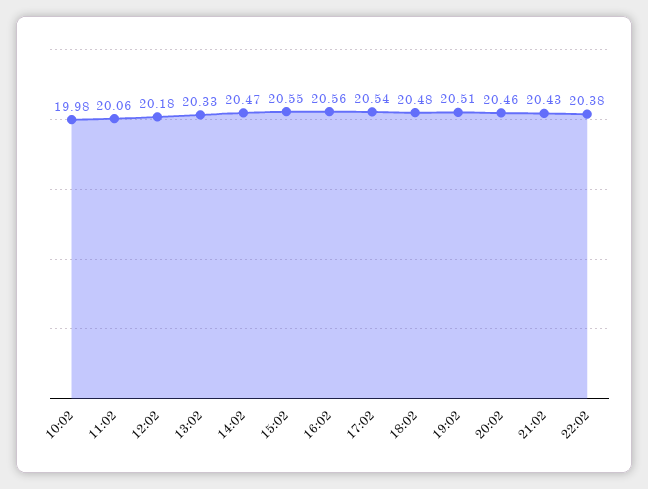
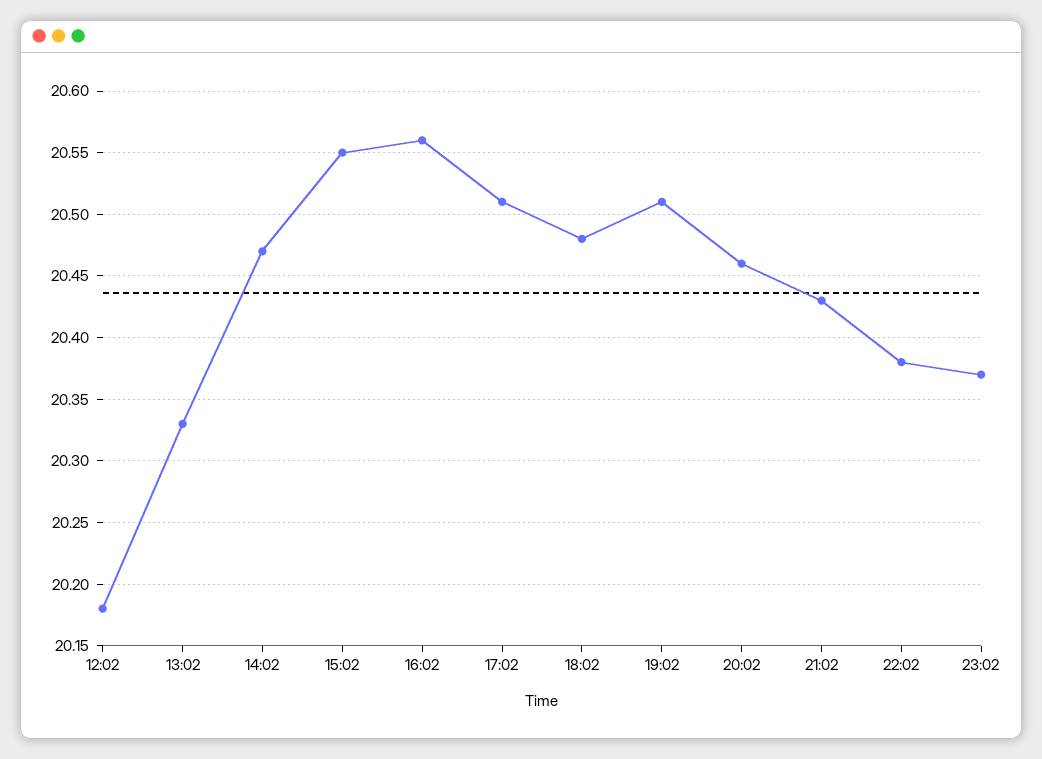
10:02: 19.98 -> none
11:02: 20.06 -> none
17:02: 20.54 -> 20.51
23:02: none -> 20.37

